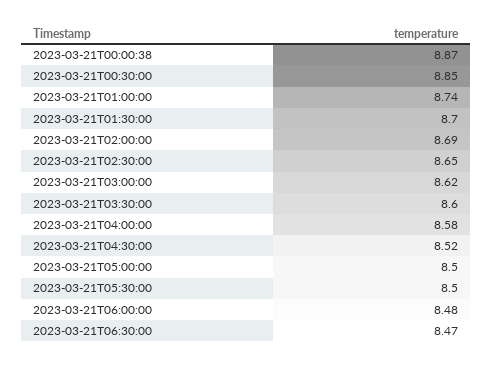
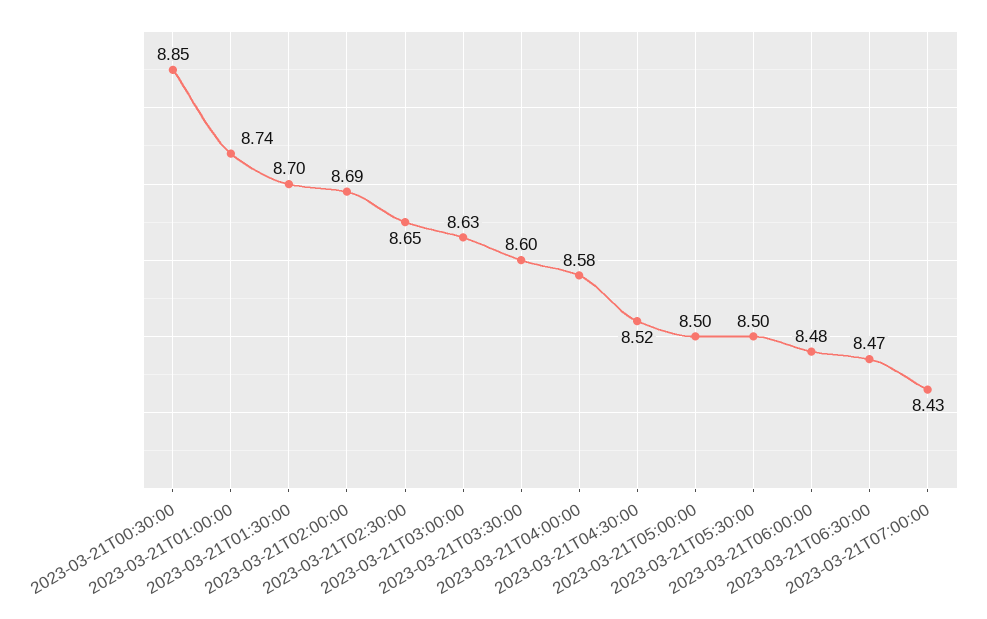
2023-03-21T00:00:38: 8.87 -> none
2023-03-21T03:00:00: 8.62 -> 8.63
2023-03-21T07:00:00: none -> 8.43

